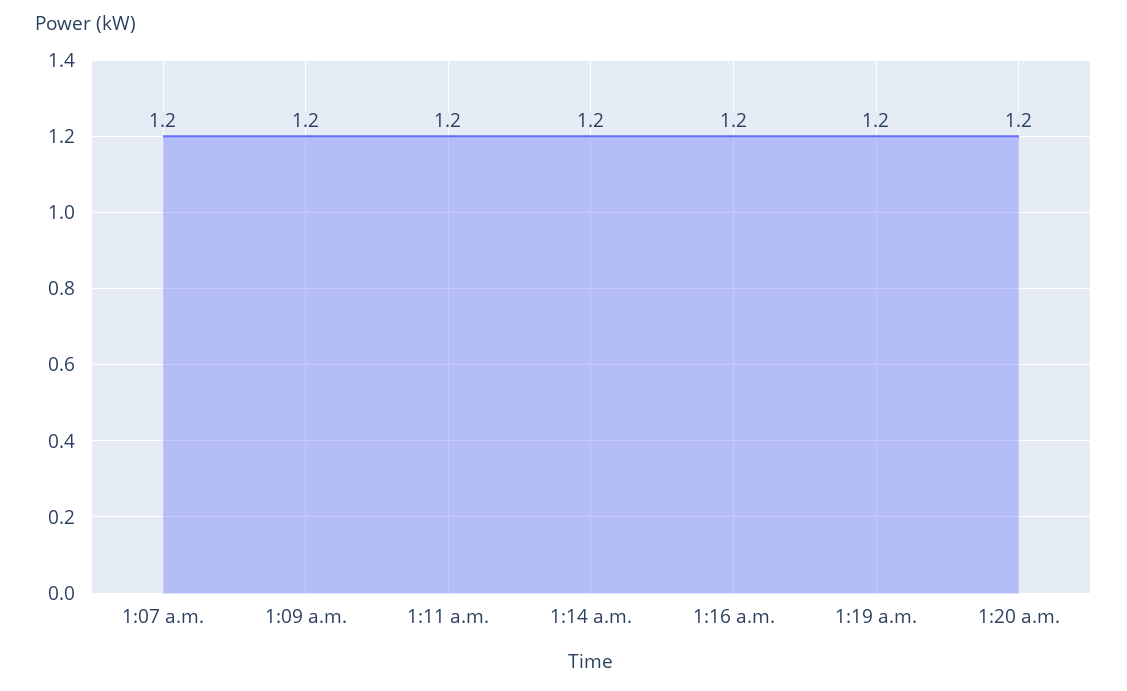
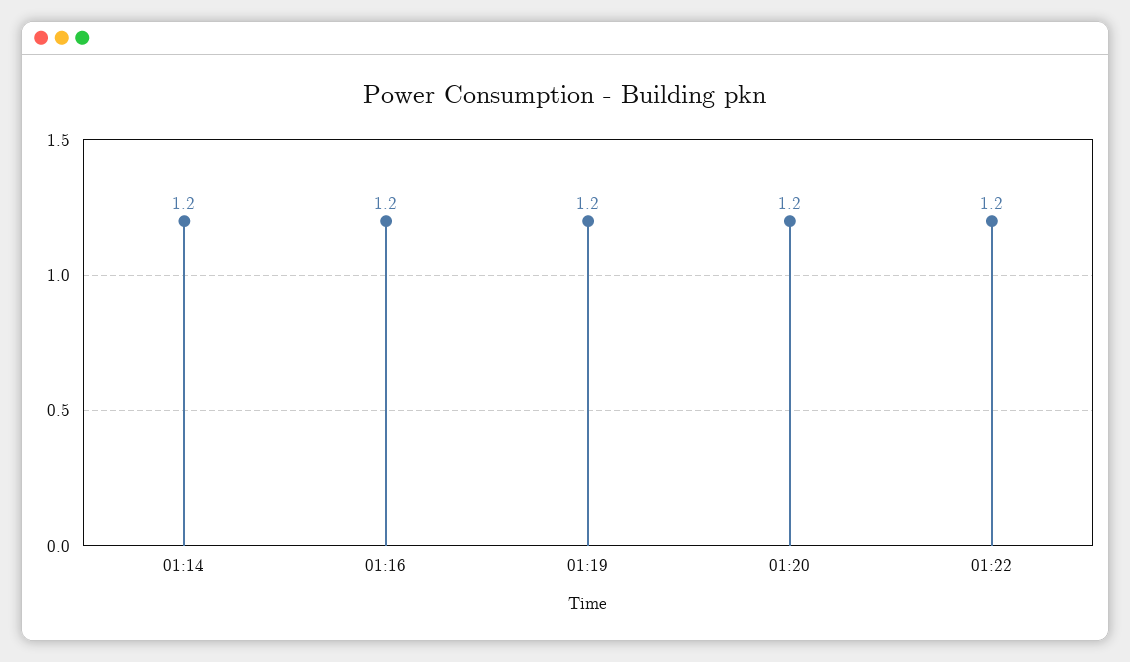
1:07 a.m.: 1.2 -> none
1:09 a.m.: 1.2 -> none
1:11 a.m.: 1.2 -> none
01:22: none -> 1.2

